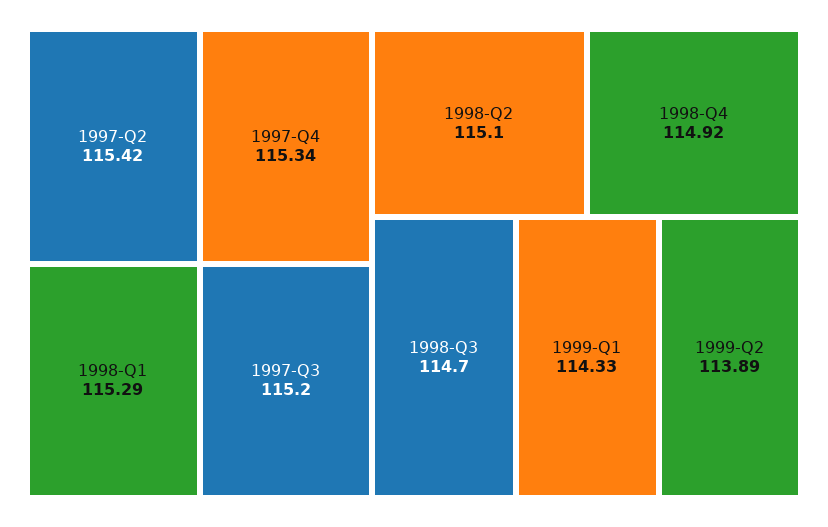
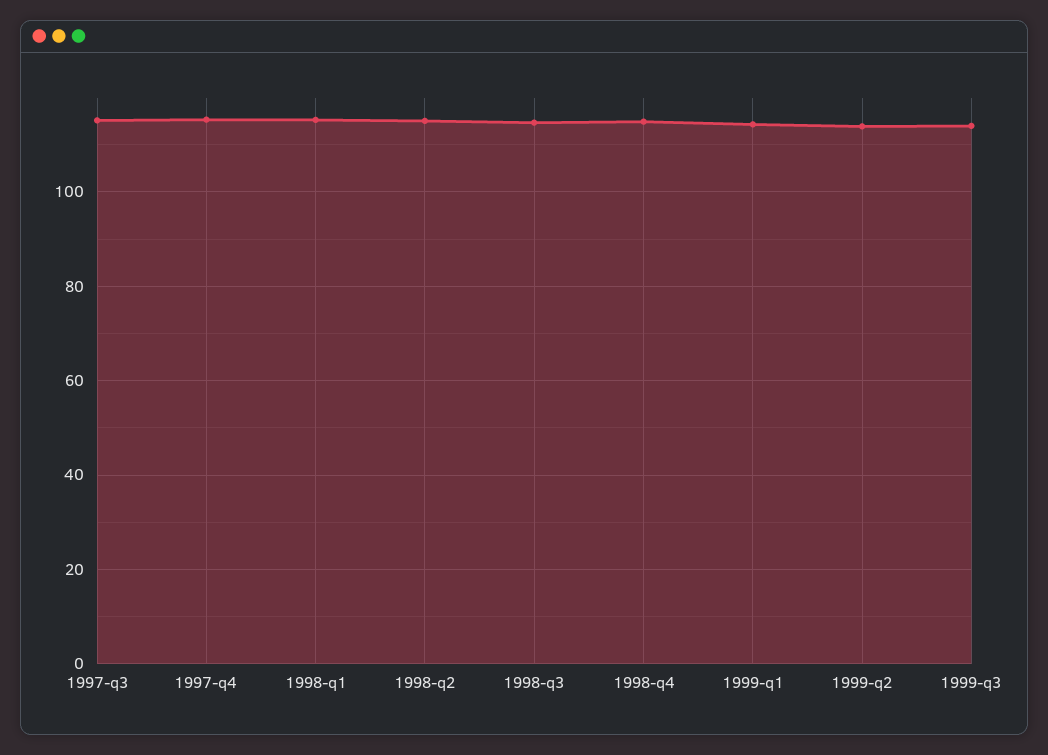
1997-Q2: 115.42 -> none
1999-q3: none -> 114

